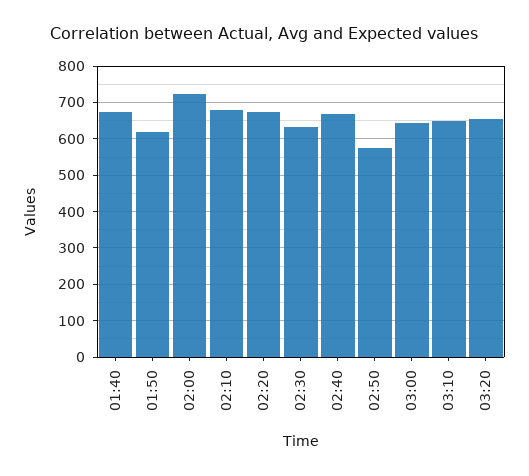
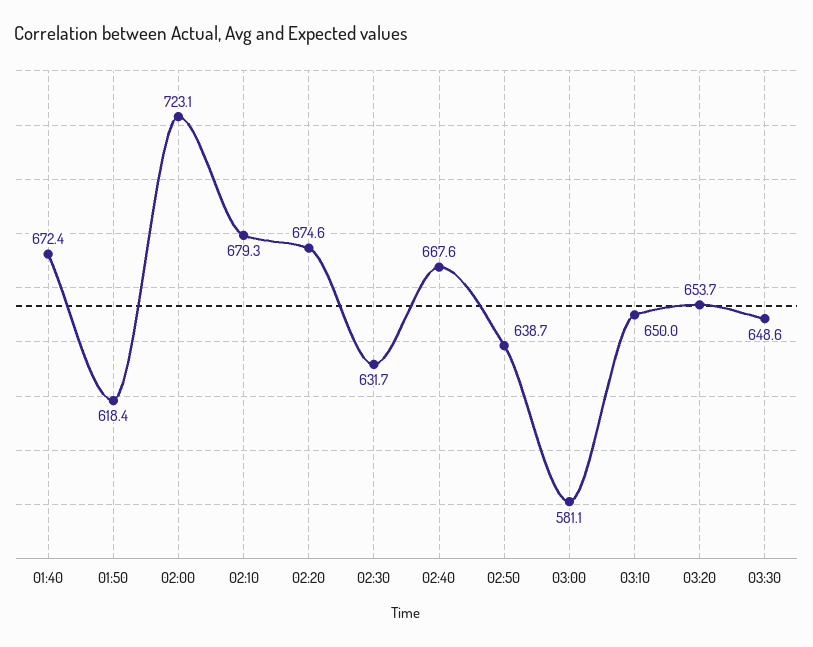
02:50: 580 -> 638.7
03:00: 640 -> 581.1
03:30: none -> 648.6

